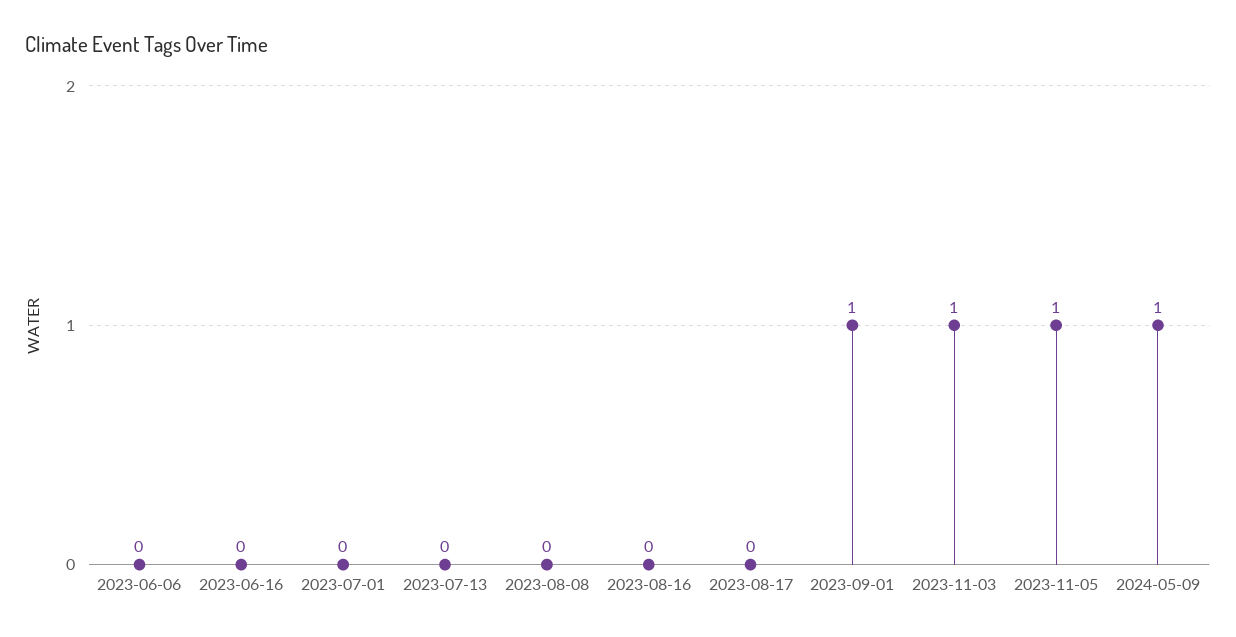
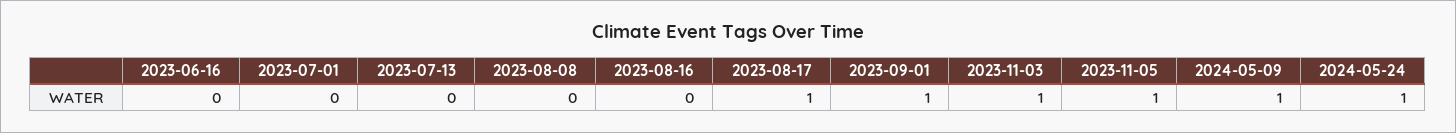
2023-06-06: 0 -> none
2023-08-17: 0 -> 1
2024-05-24: none -> 1

